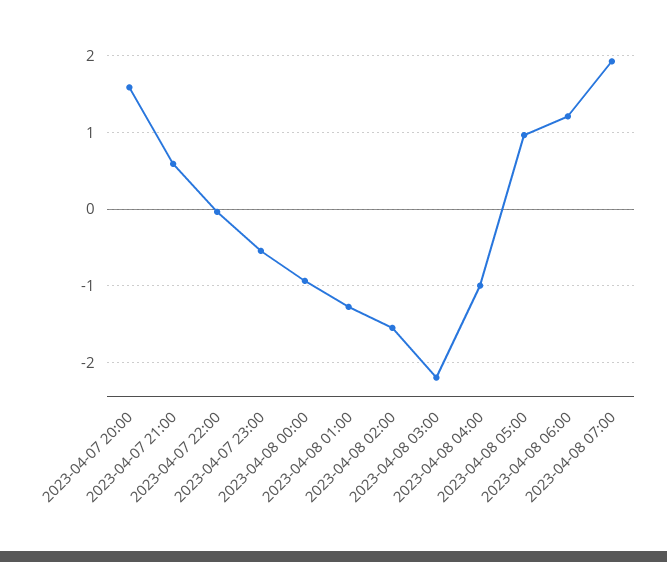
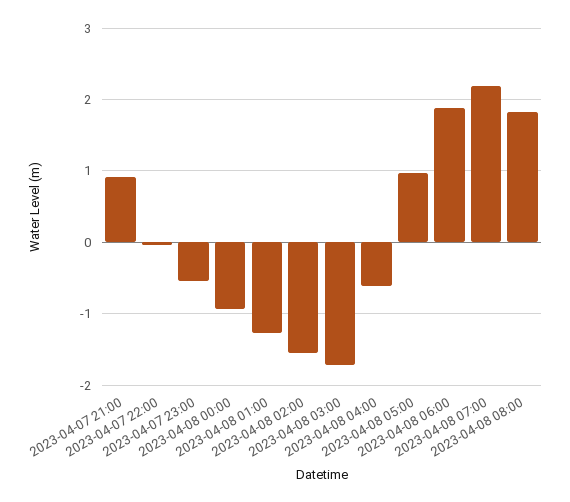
2023-04-07 20:00: 1.6 -> none
2023-04-07 21:00: 0.6 -> 0.9
2023-04-08 03:00: -2.2 -> -1.7
2023-04-08 04:00: -1 -> -0.6
2023-04-08 06:00: 1.2 -> 1.9
2023-04-08 07:00: 1.9 -> 2.2
2023-04-08 08:00: none -> 1.8

